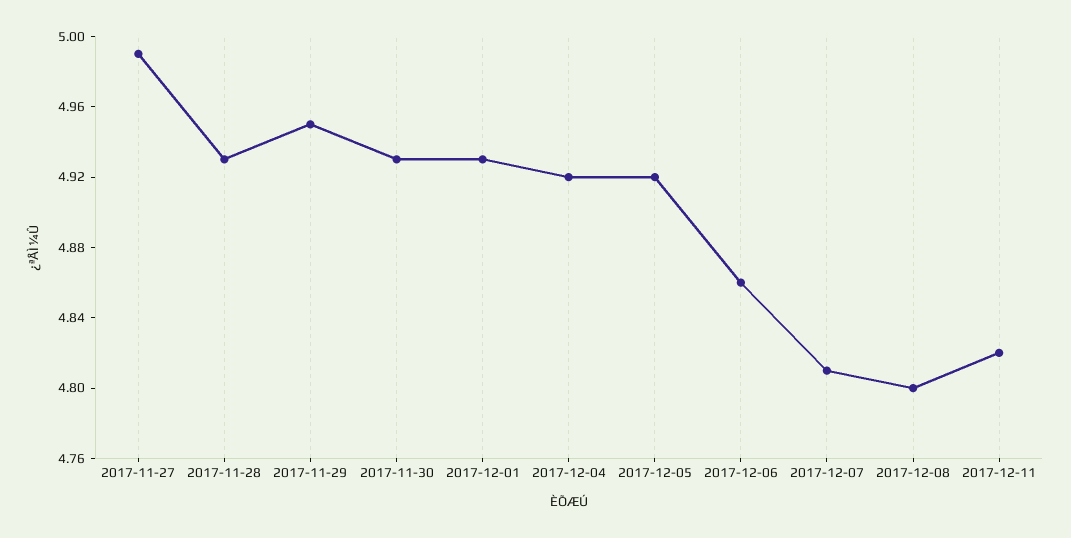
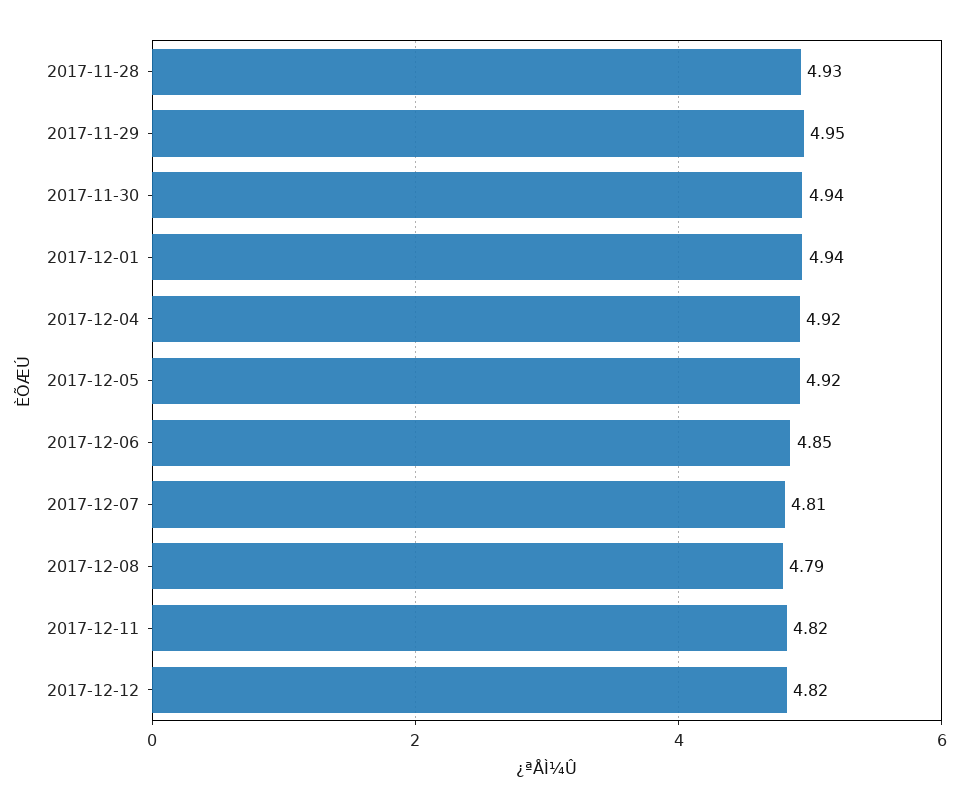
2017-11-27: 4.99 -> none
2017-11-30: 4.93 -> 4.94
2017-12-01: 4.93 -> 4.94
2017-12-06: 4.86 -> 4.85
2017-12-08: 4.8 -> 4.79
2017-12-12: none -> 4.82

